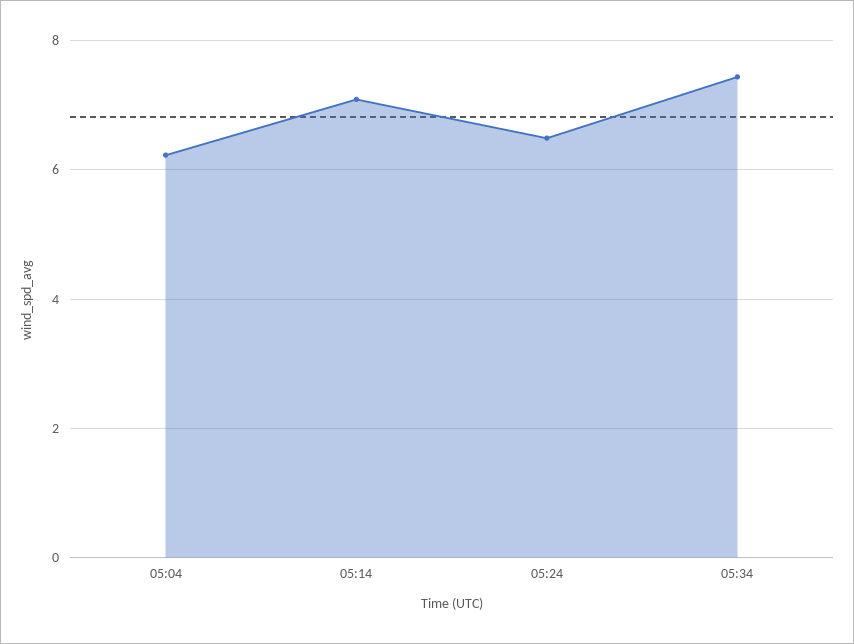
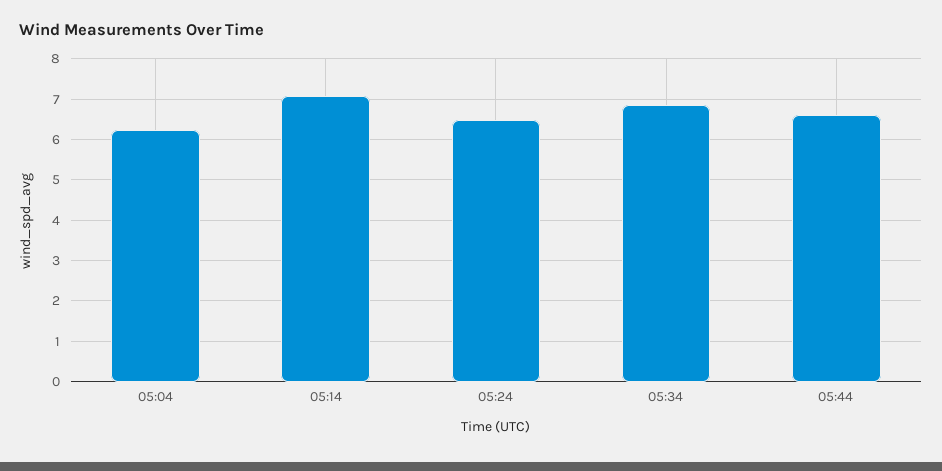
05:34: 7.4 -> 6.8
05:44: none -> 6.6

